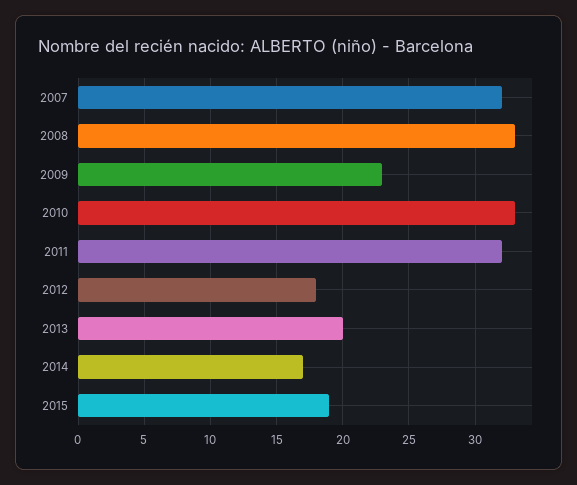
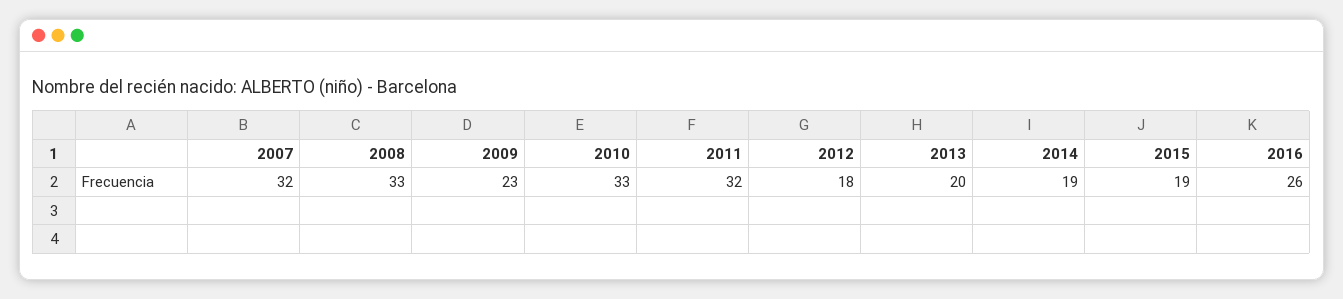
2014: 17 -> 19
2016: none -> 26

